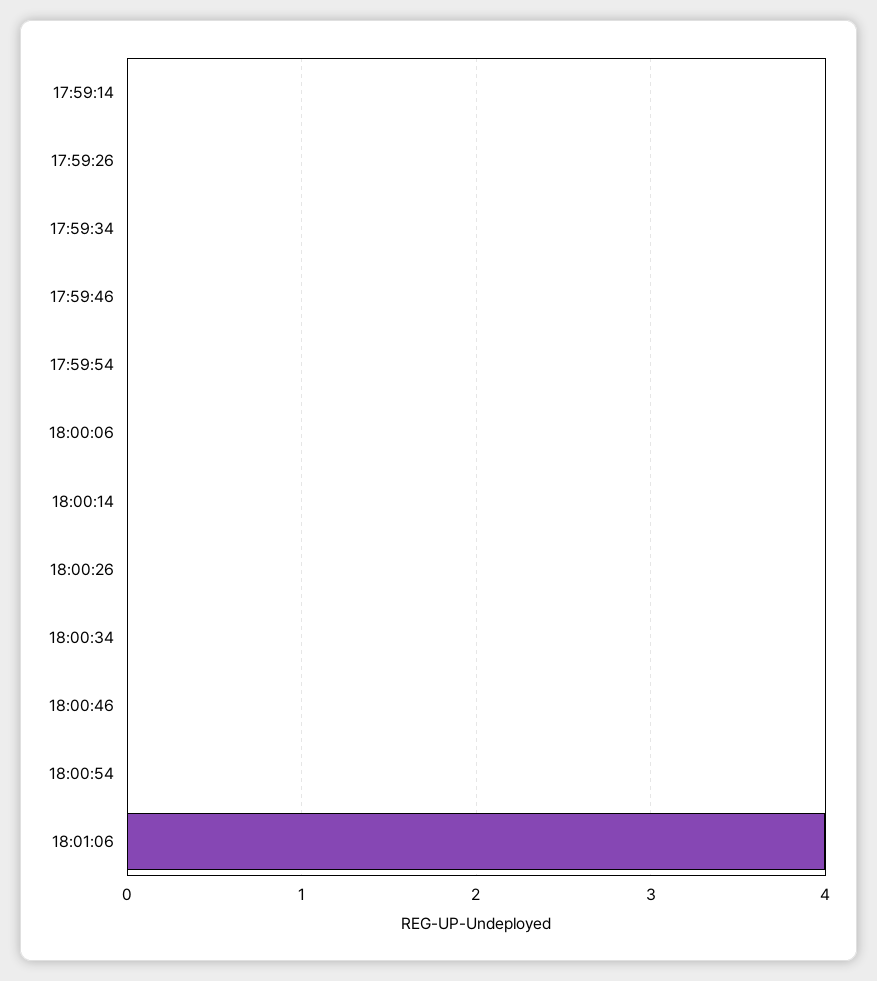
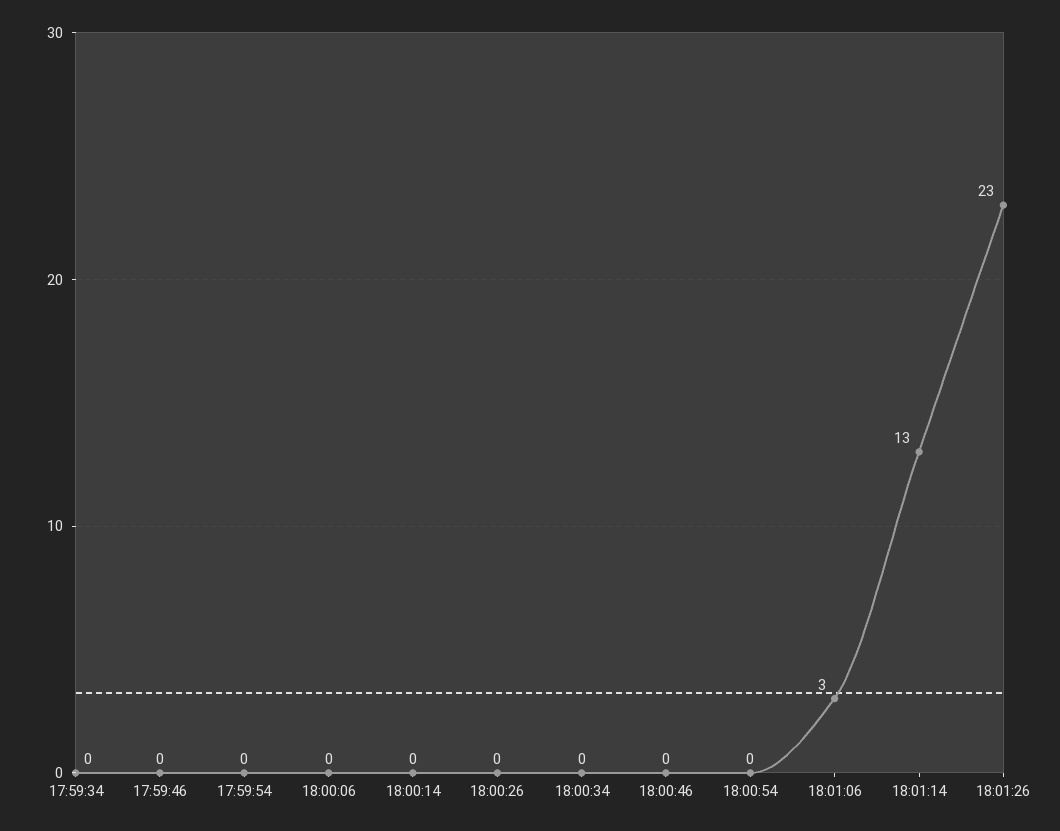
17:59:14: 0 -> none
17:59:26: 0 -> none
18:01:06: 4 -> 3
18:01:14: none -> 13
18:01:26: none -> 23

